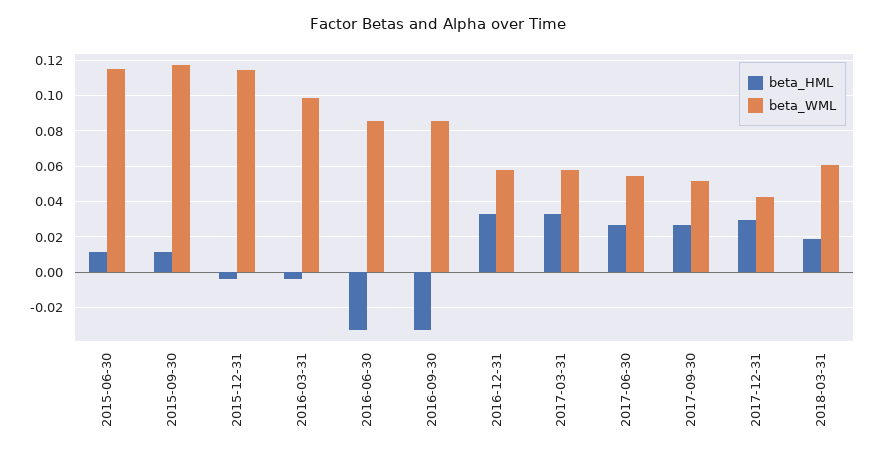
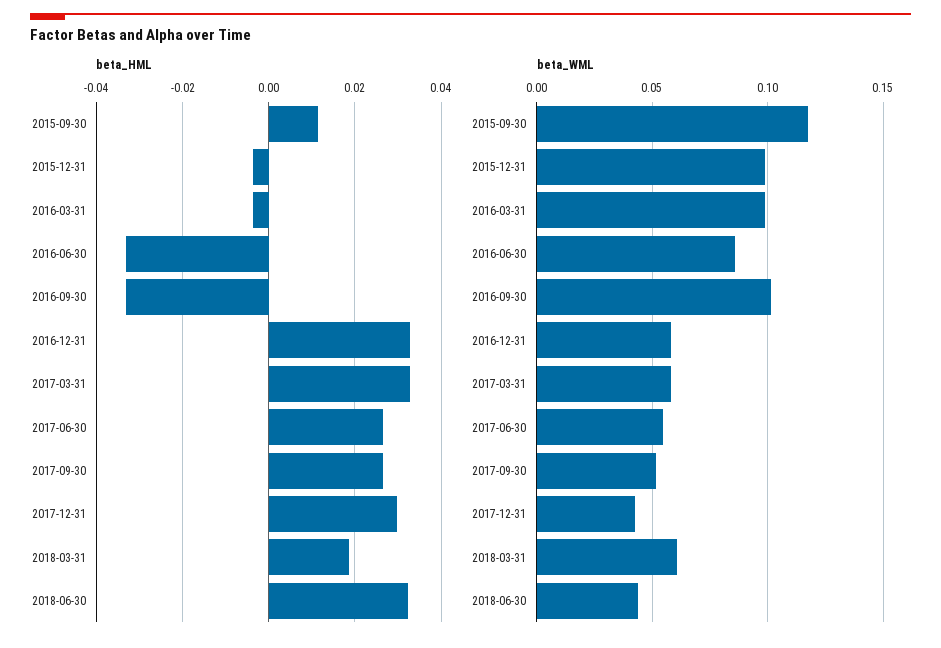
beta_HML, 2015-06-30: 0.01 -> none
beta_WML, 2015-06-30: 0.115 -> none
beta_WML, 2015-12-31: 0.115 -> 0.1
beta_WML, 2016-09-30: 0.085 -> 0.1
beta_HML, 2018-06-30: none -> 0.032
beta_WML, 2018-06-30: none -> 0.045

